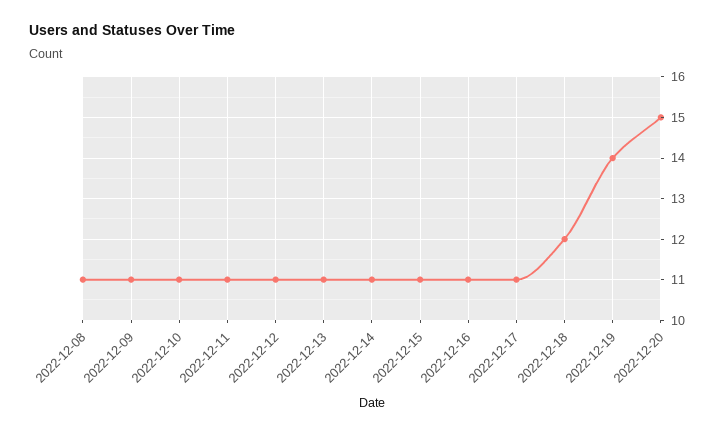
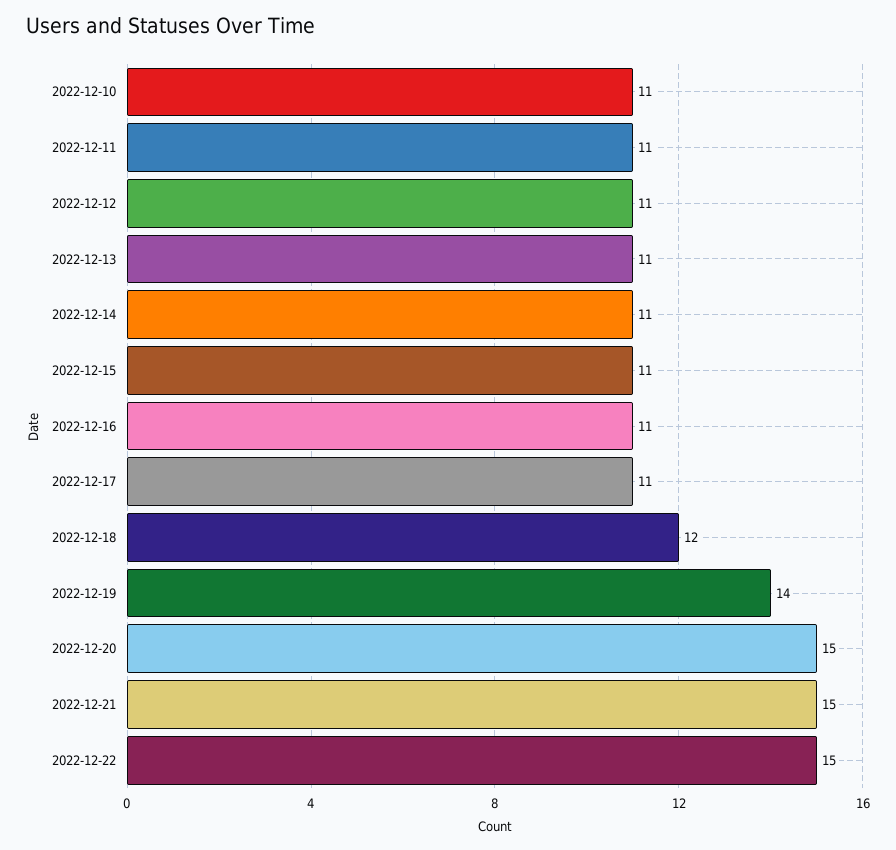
2022-12-08: 11 -> none
2022-12-09: 11 -> none
2022-12-21: none -> 15
2022-12-22: none -> 15

